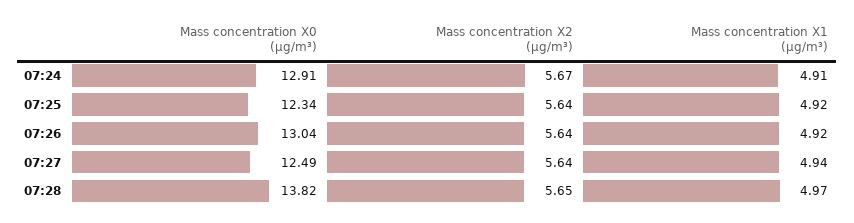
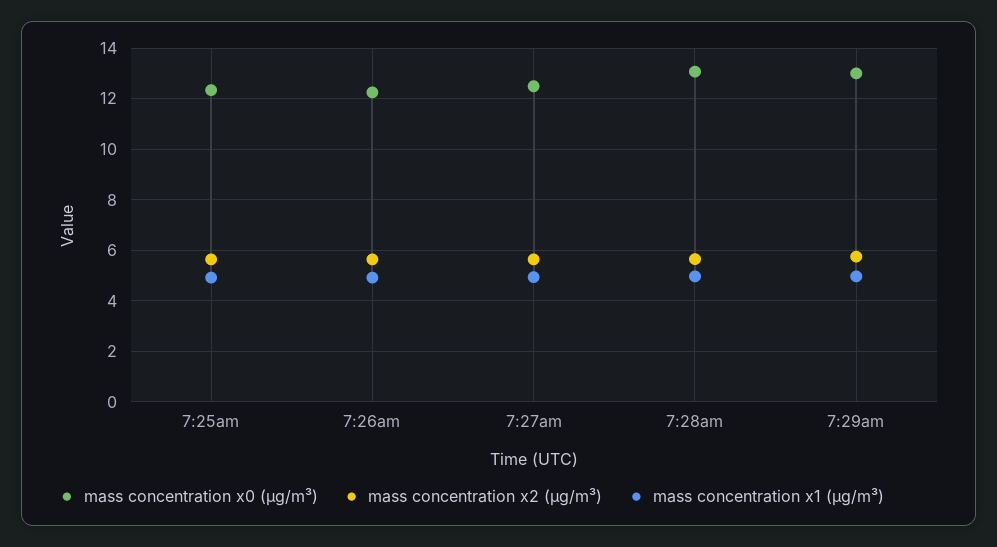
Mass concentration X0 (μg/m³), 07:24: 12.91 -> none
Mass concentration X2 (μg/m³), 07:24: 5.67 -> none
Mass concentration X1 (μg/m³), 07:24: 4.91 -> none
Mass concentration X0 (μg/m³), 07:26: 13.04 -> 12.25
Mass concentration X0 (μg/m³), 07:28: 13.82 -> 13
Mass concentration X0 (μg/m³), 7:29am: none -> 13
Mass concentration X2 (μg/m³), 7:29am: none -> 5.75
Mass concentration X1 (μg/m³), 7:29am: none -> 5

